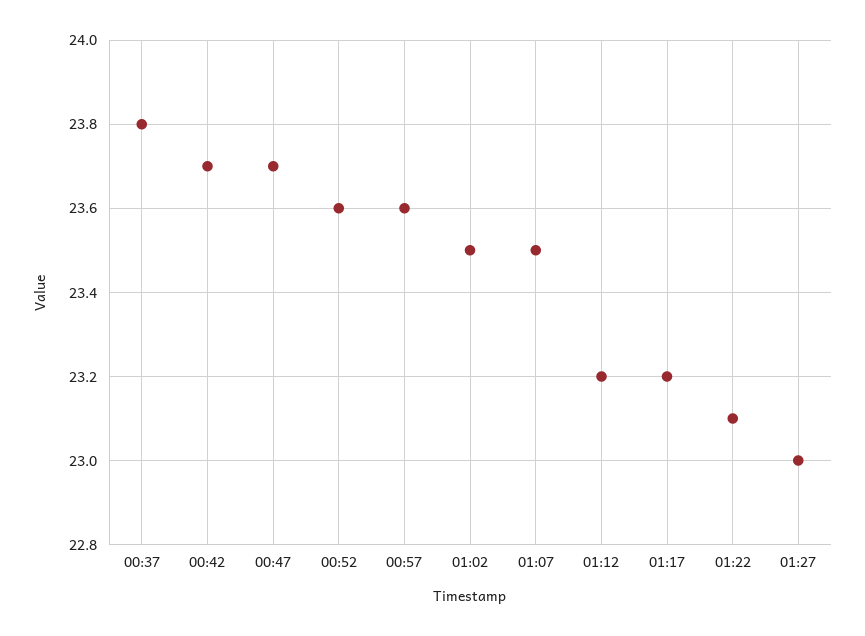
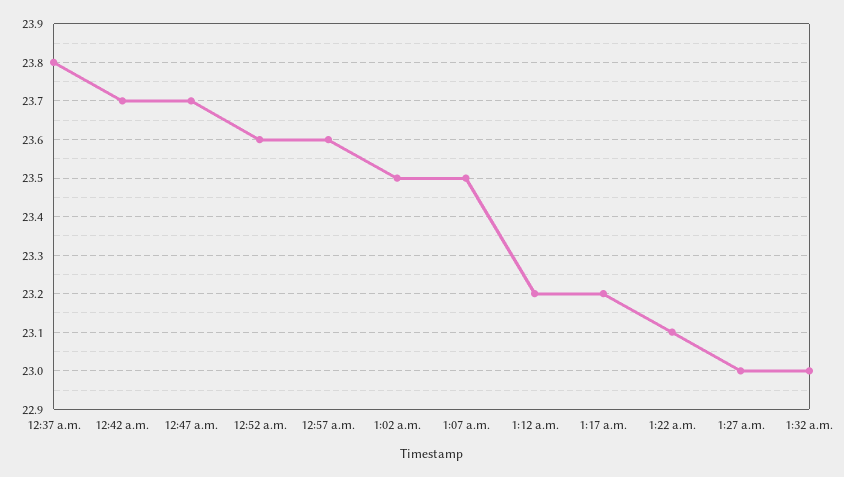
1:32 a.m.: none -> 23

